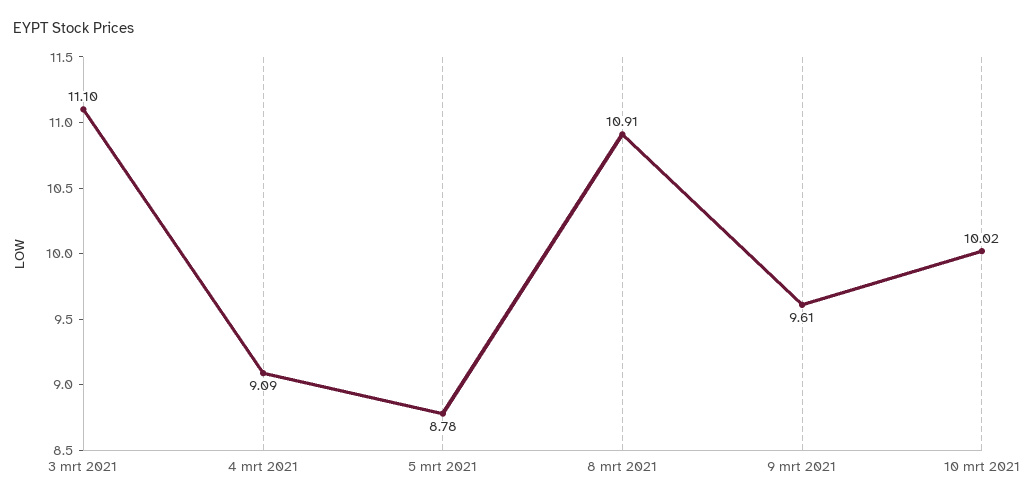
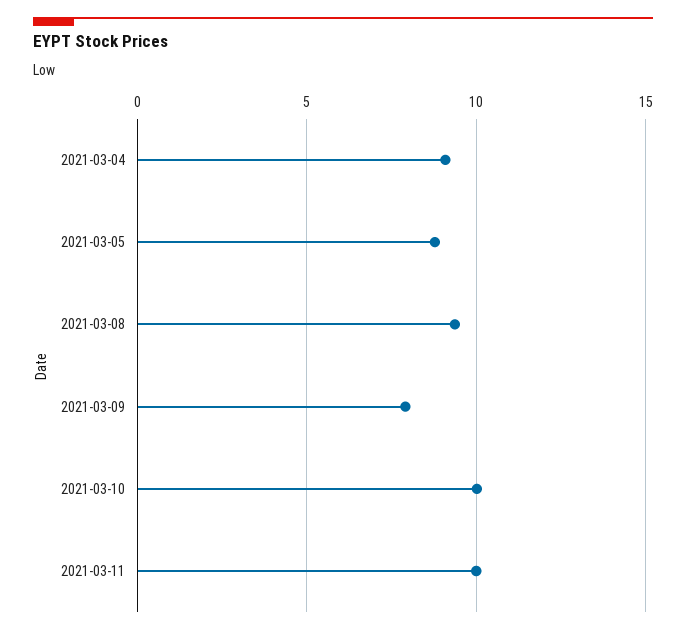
3 mrt 2021: 11.1 -> none
8 mrt 2021: 10.91 -> 9.5
9 mrt 2021: 9.61 -> 8
2021-03-11: none -> 10

